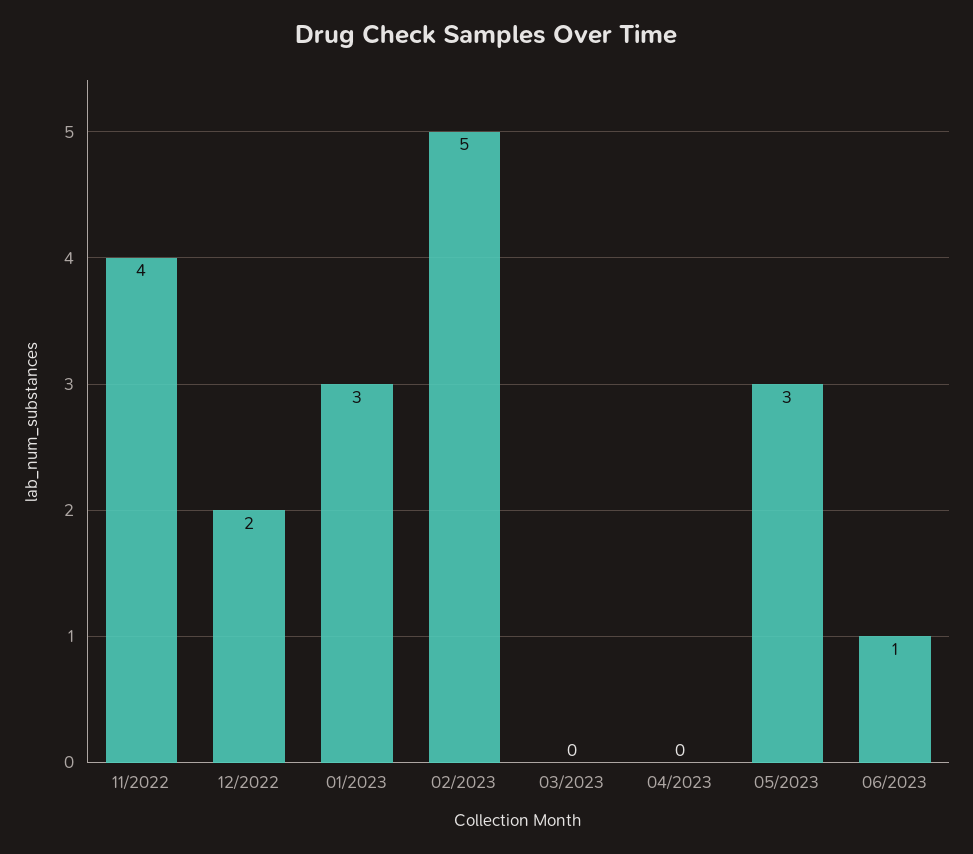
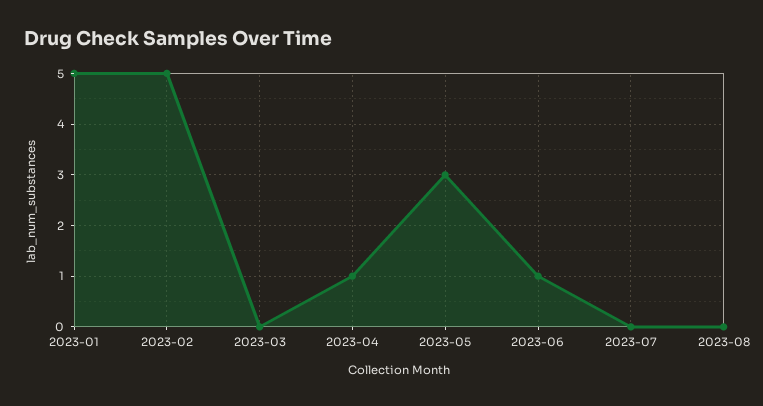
11/2022: 4 -> none
12/2022: 2 -> none
01/2023: 3 -> 5
04/2023: 0 -> 1
2023-07: none -> 0
2023-08: none -> 0

